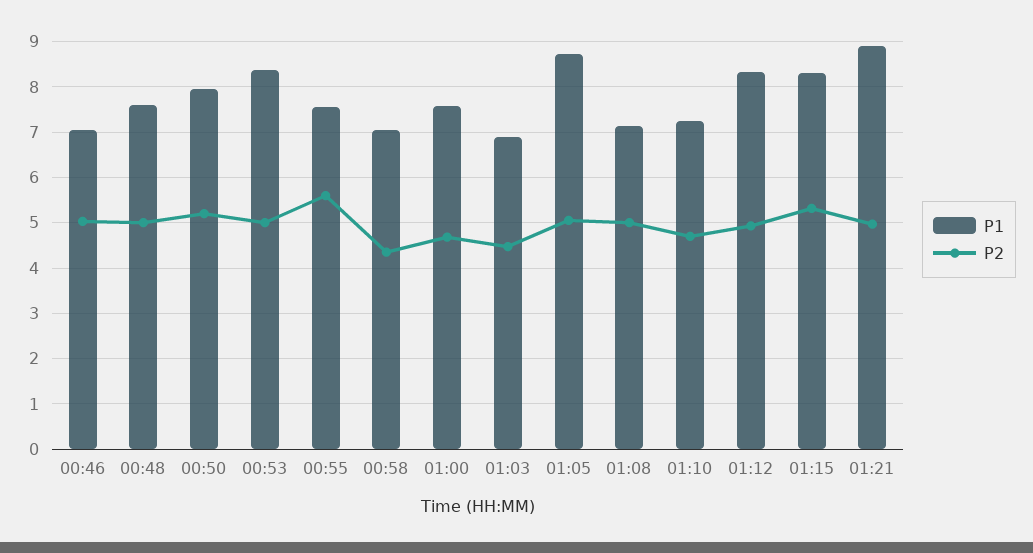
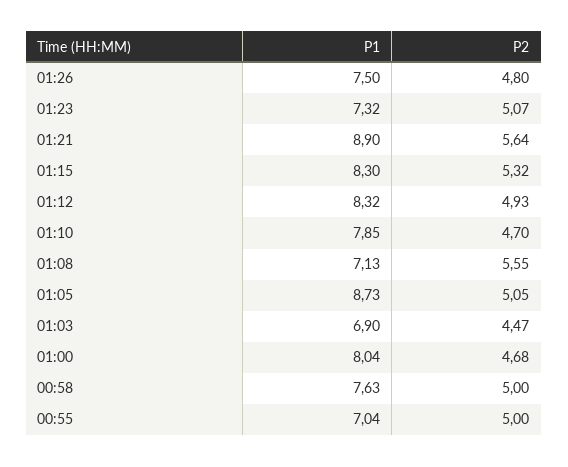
P1, 00:46: 7 -> none
P2, 00:46: 5 -> none
P1, 00:48: 7.6 -> none
P2, 00:48: 5 -> none
P1, 00:50: 8 -> none
P2, 00:50: 5.2 -> none
P1, 00:53: 8.4 -> none
P2, 00:53: 5 -> none
P1, 00:55: 7.6 -> 7.04
P2, 00:55: 5.6 -> 5
P1, 00:58: 7 -> 7.63
P2, 00:58: 4.4 -> 5
P1, 01:00: 7.6 -> 8.04
P2, 01:08: 5 -> 5.55
P1, 01:10: 7.2 -> 7.85
P2, 01:21: 5 -> 5.64
P1, 01:26: none -> 7.5
P2, 01:26: none -> 4.8
P1, 01:23: none -> 7.32
P2, 01:23: none -> 5.07

